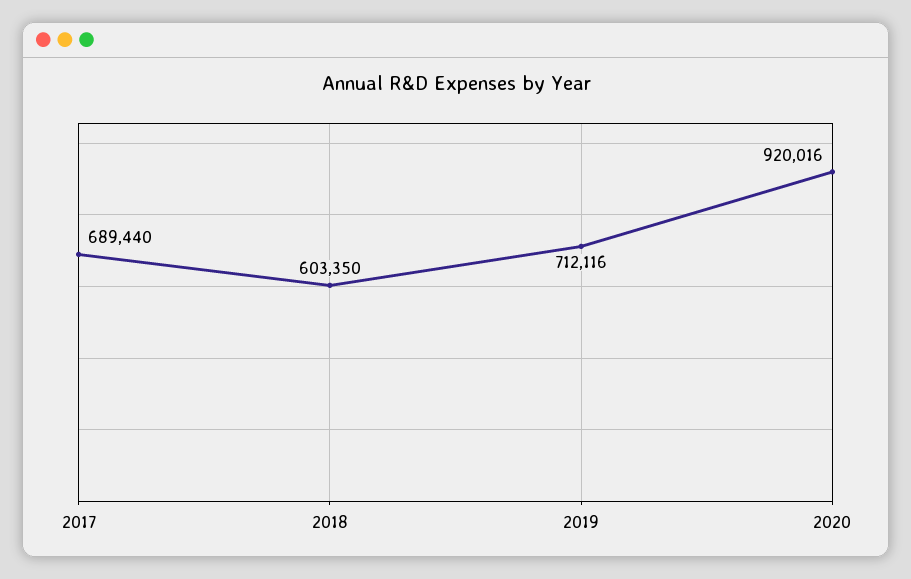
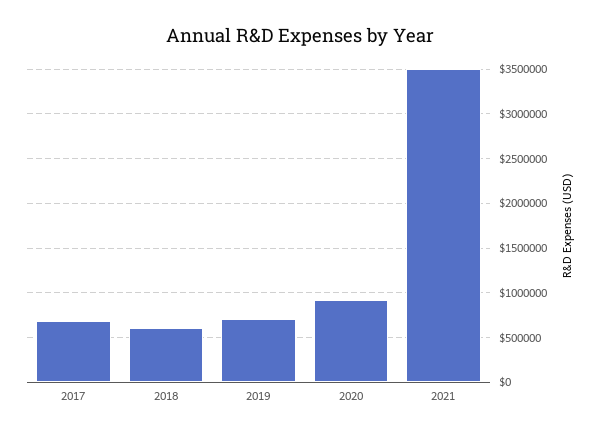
2021: none -> 3500000

